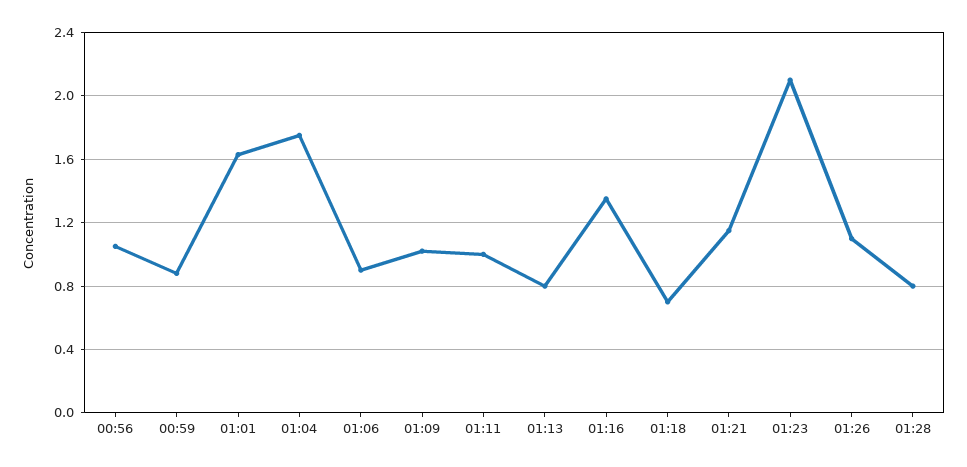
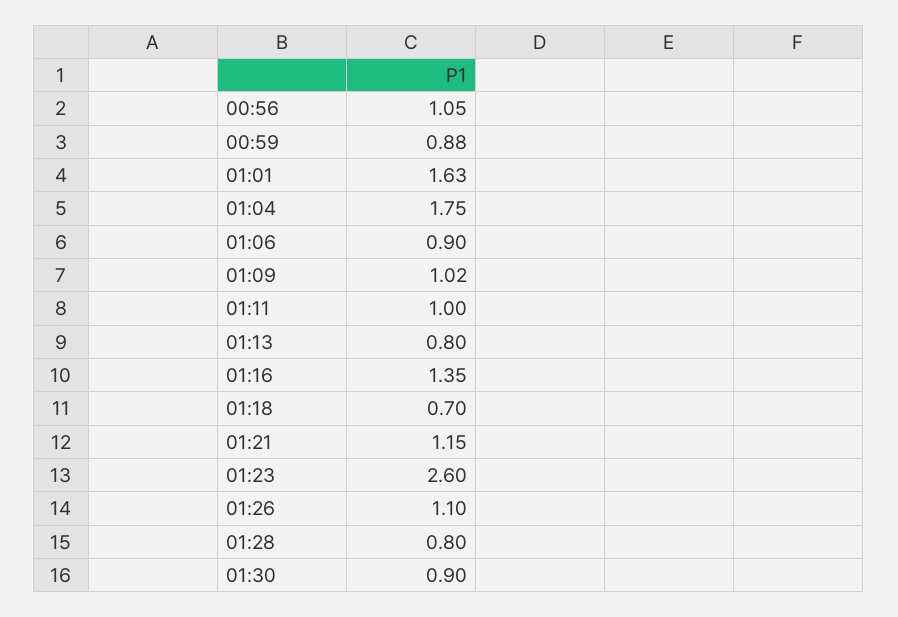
01:23: 2.1 -> 2.6
01:30: none -> 0.9

